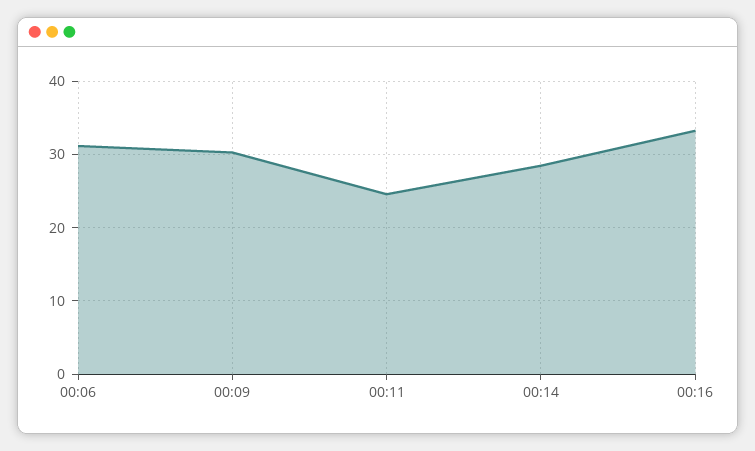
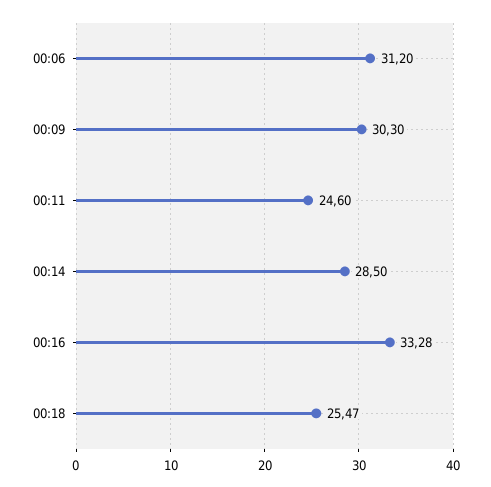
00:18: none -> 25.47

